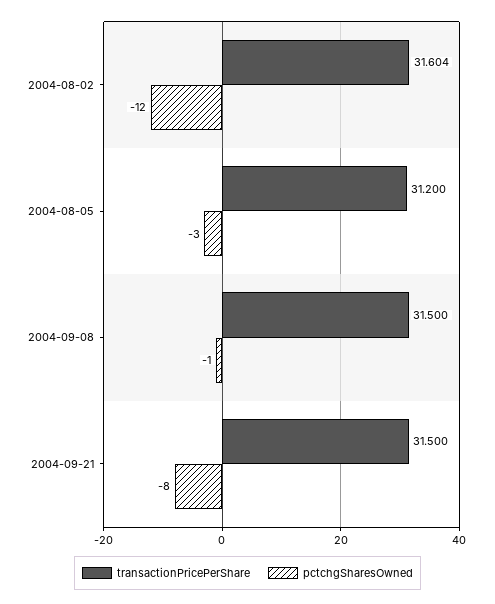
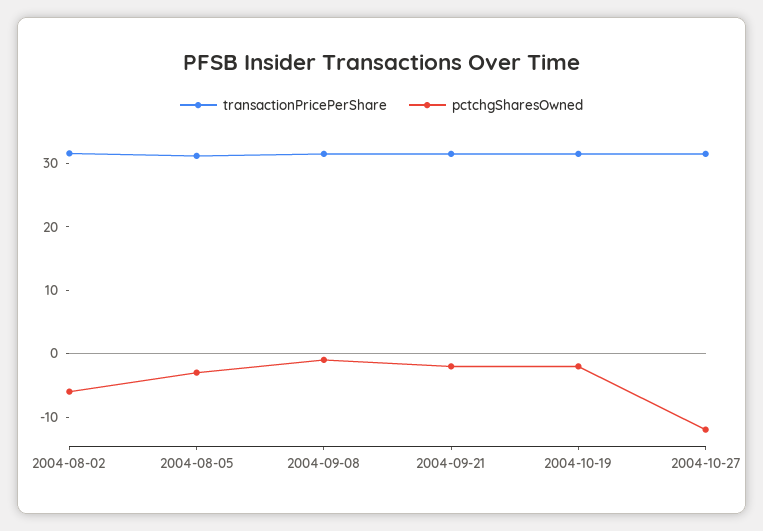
pctchgSharesOwned, 2004-08-02: -12 -> -6
pctchgSharesOwned, 2004-09-21: -8 -> -2
transactionPricePerShare, 2004-10-19: none -> 32
pctchgSharesOwned, 2004-10-19: none -> -2
transactionPricePerShare, 2004-10-27: none -> 32
pctchgSharesOwned, 2004-10-27: none -> -12

